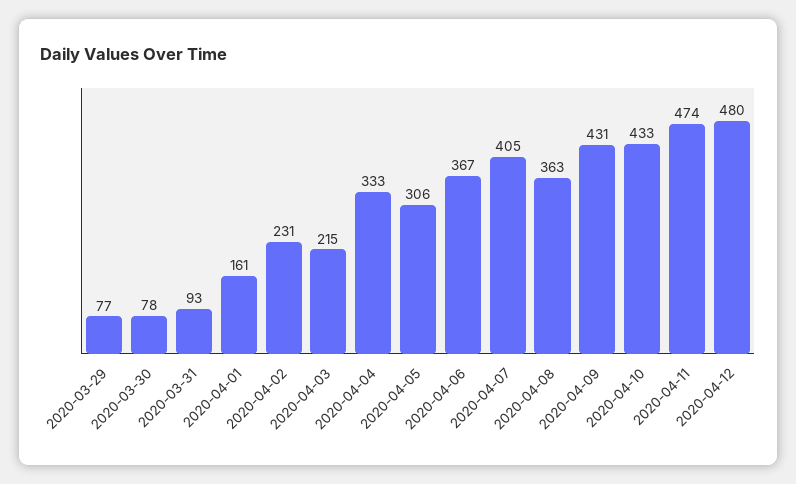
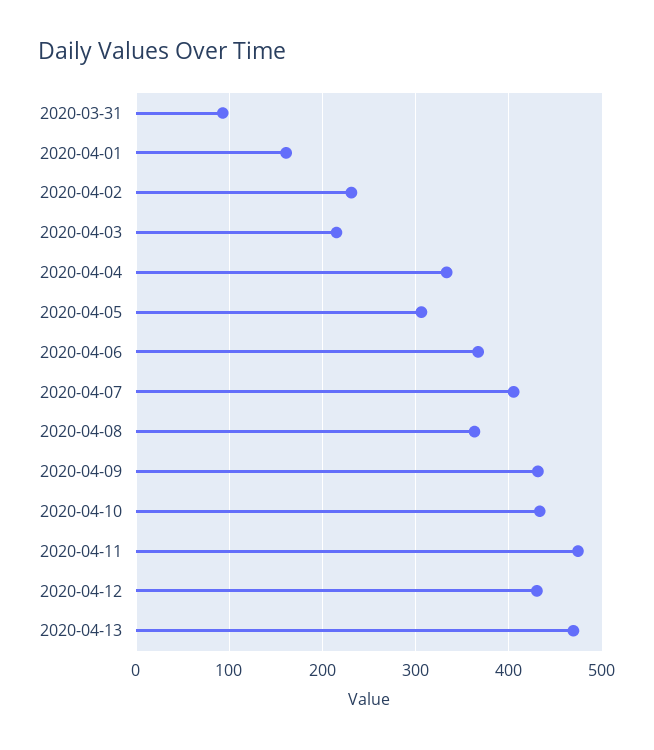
2020-03-29: 77 -> none
2020-03-30: 78 -> none
2020-04-12: 480 -> 430
2020-04-13: none -> 470

